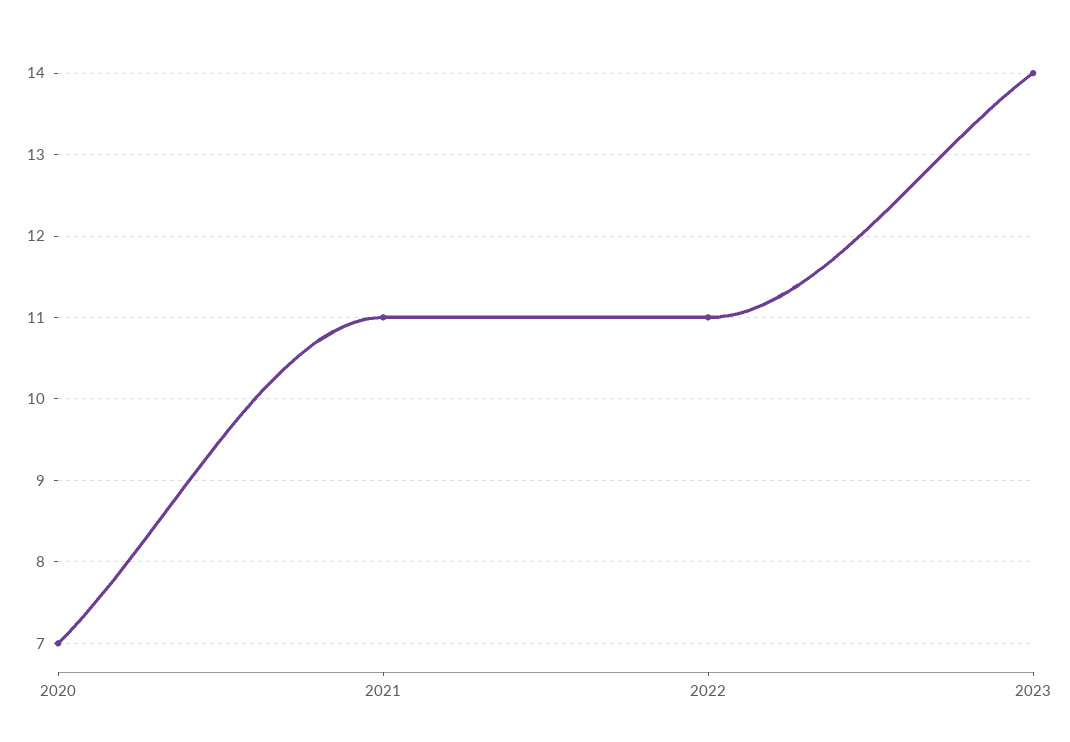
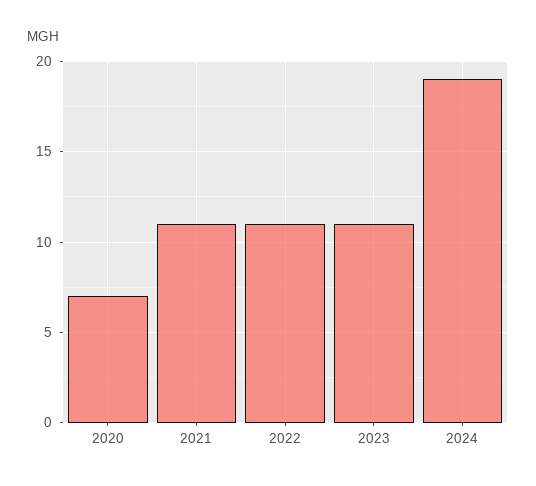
2023: 14 -> 11
2024: none -> 19

